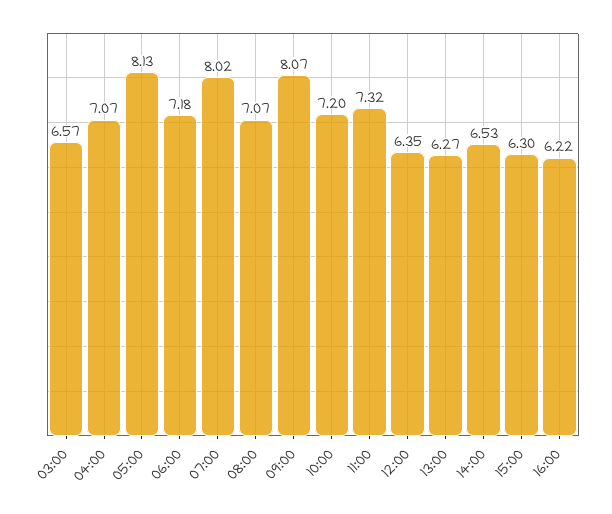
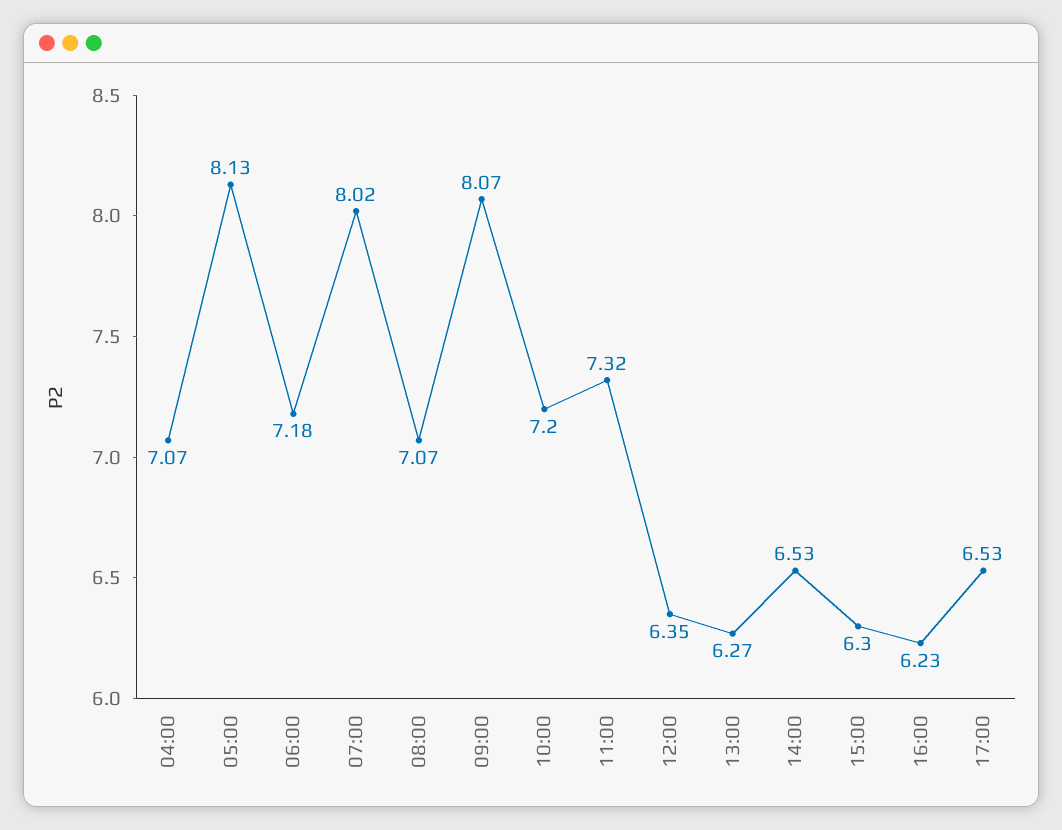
03:00: 6.57 -> none
16:00: 6.22 -> 6.23
17:00: none -> 6.53

